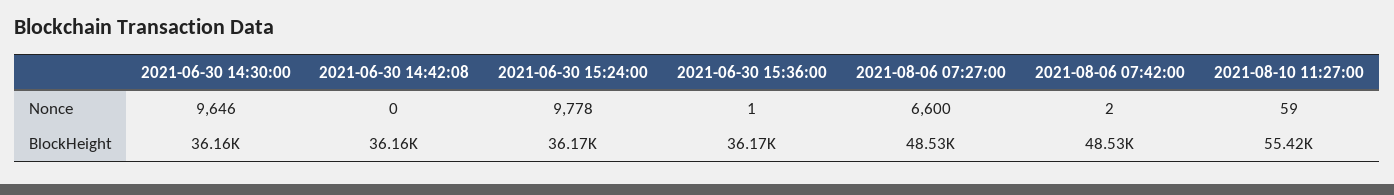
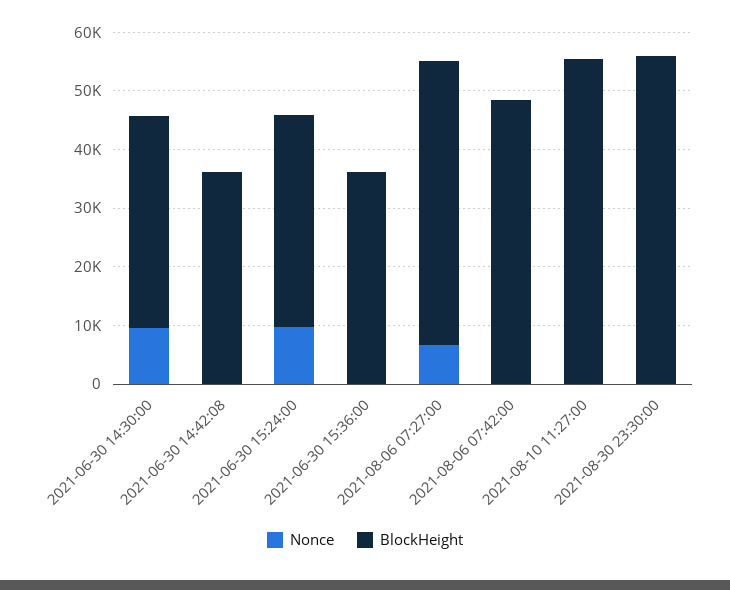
Nonce, 2021-08-30 23:30:00: none -> 0
BlockHeight, 2021-08-30 23:30:00: none -> 56000

